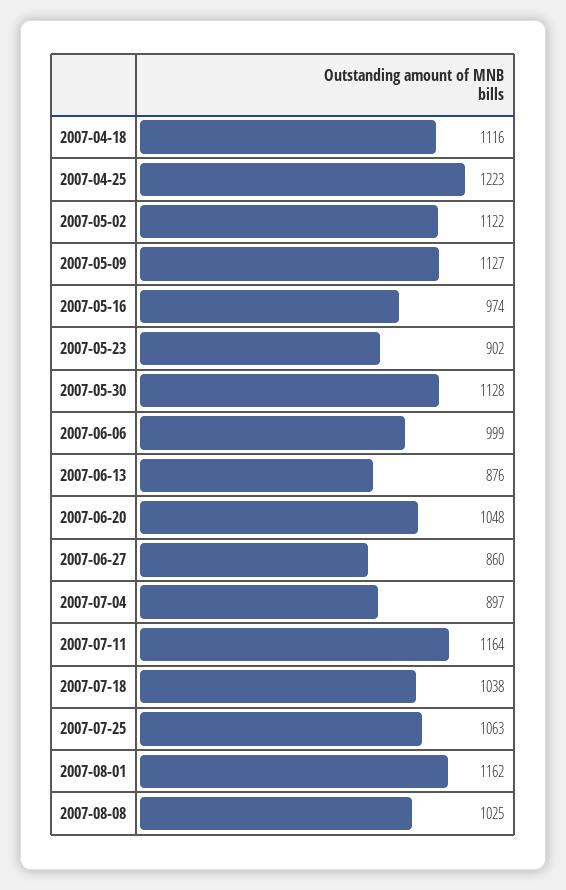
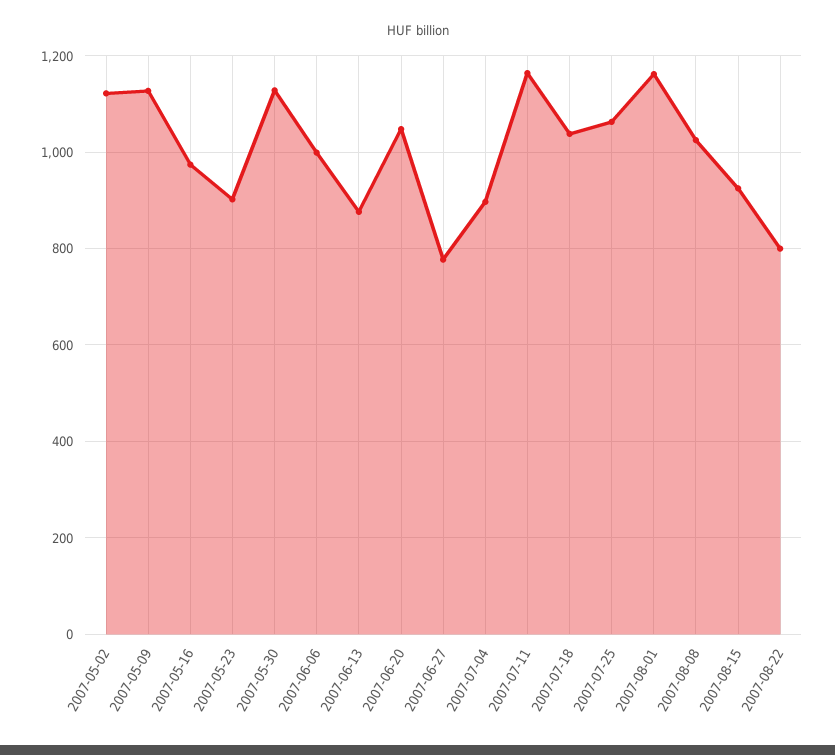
2007-04-18: 1116 -> none
2007-04-25: 1223 -> none
2007-06-27: 860 -> 780
2007-08-15: none -> 920
2007-08-22: none -> 800

